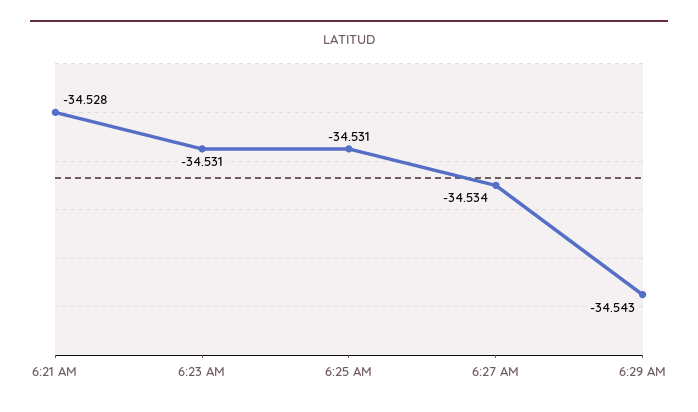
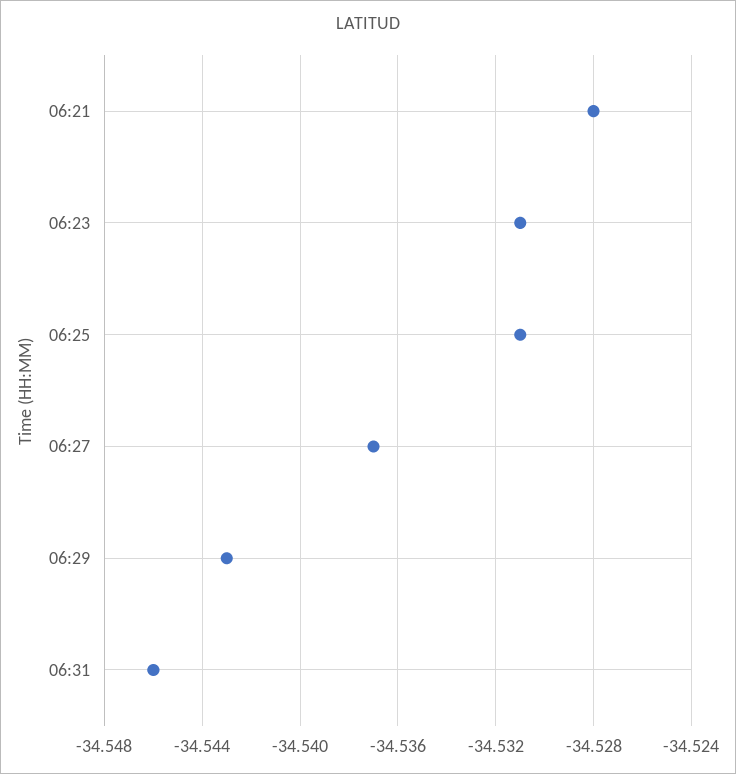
6:27 AM: -34.534 -> -34.537
06:31: none -> -34.546

